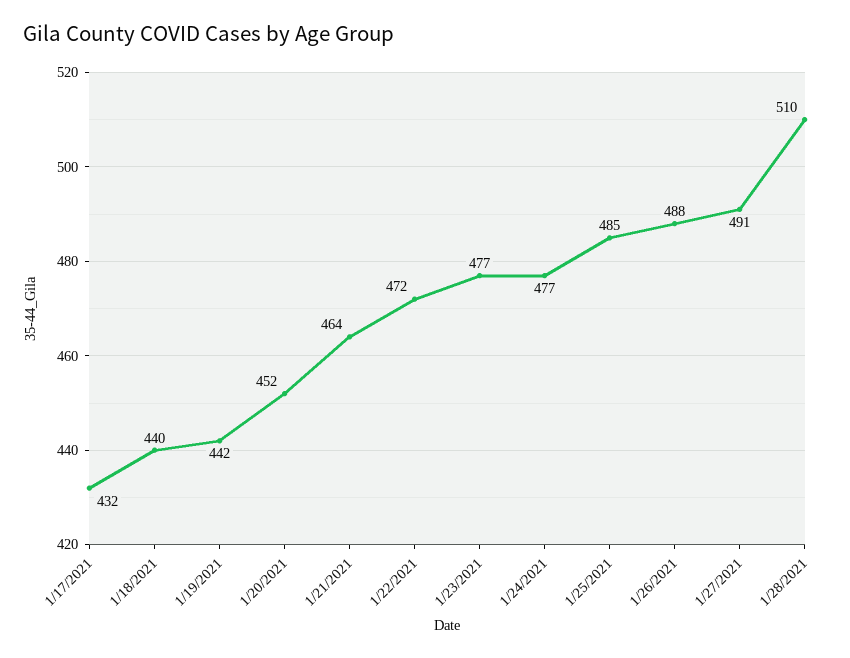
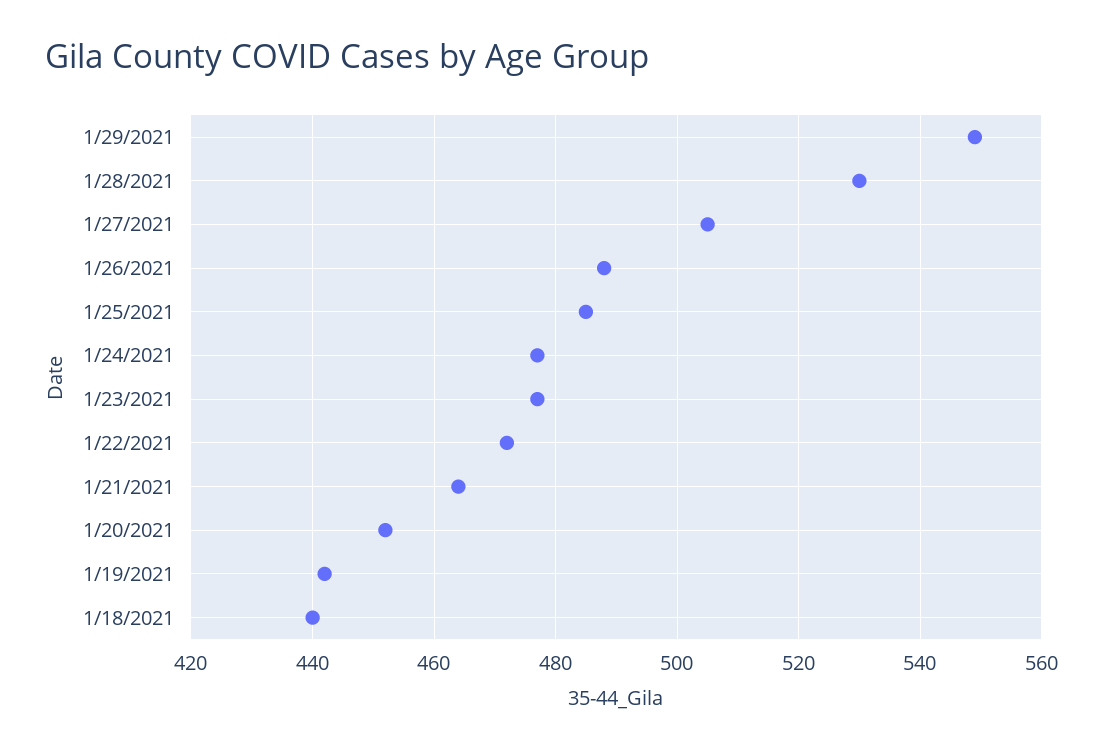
1/17/2021: 432 -> none
1/27/2021: 491 -> 505
1/28/2021: 510 -> 530
1/29/2021: none -> 550

